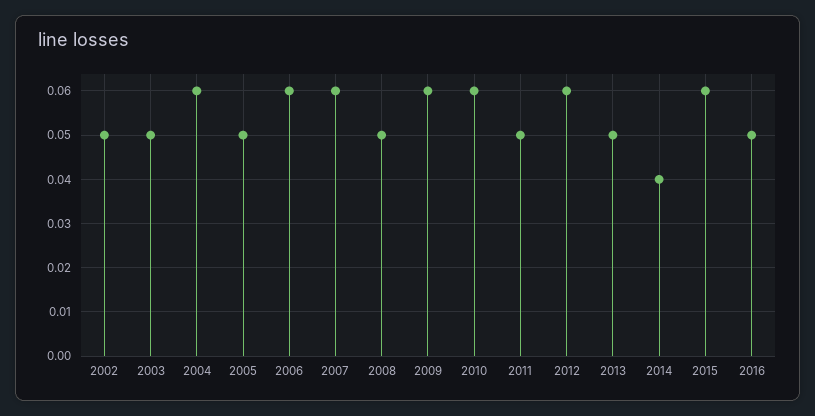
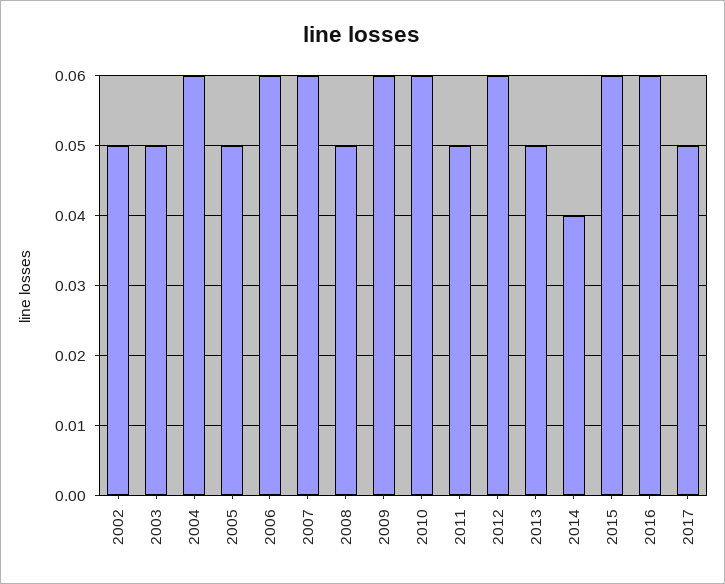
2016: 0.05 -> 0.06
2017: none -> 0.05

